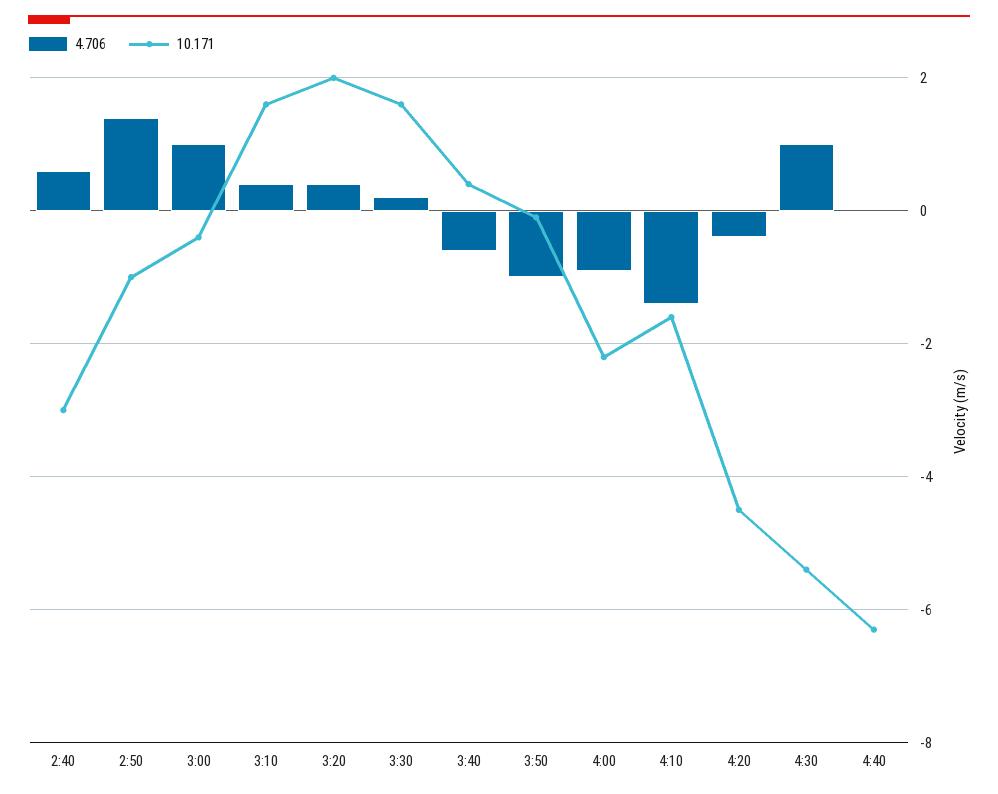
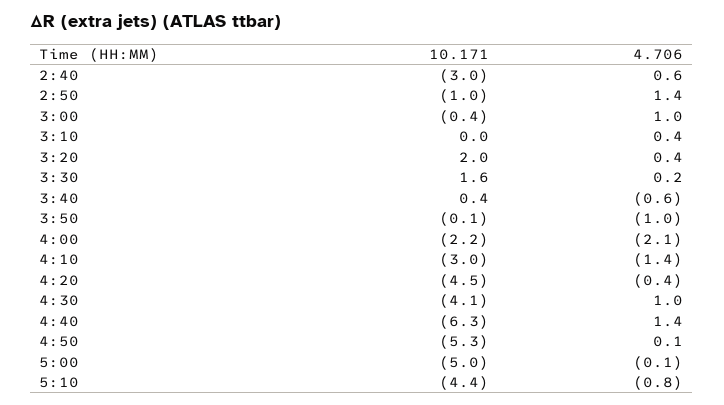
10.171, 3:10: 1.5 -> 0
4.706, 4:00: -1 -> -2.1
10.171, 4:10: -1.5 -> -3
10.171, 4:30: -5.5 -> -4.1
4.706, 4:40: 0 -> 1.4
10.171, 4:50: none -> -5.3
4.706, 4:50: none -> 0.1
10.171, 5:00: none -> -5
4.706, 5:00: none -> -0.1
10.171, 5:10: none -> -4.4
4.706, 5:10: none -> -0.8

